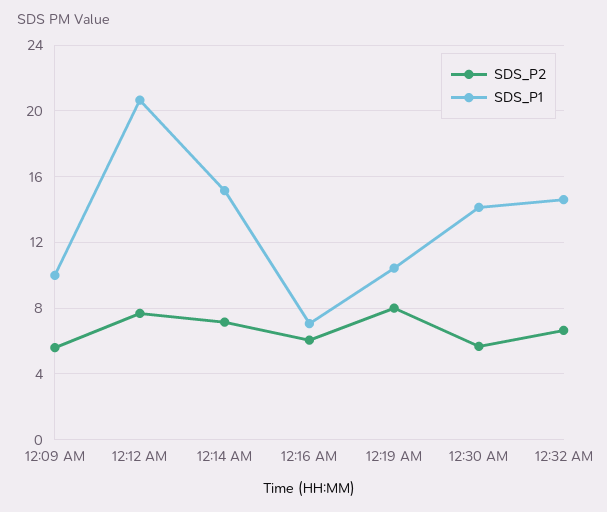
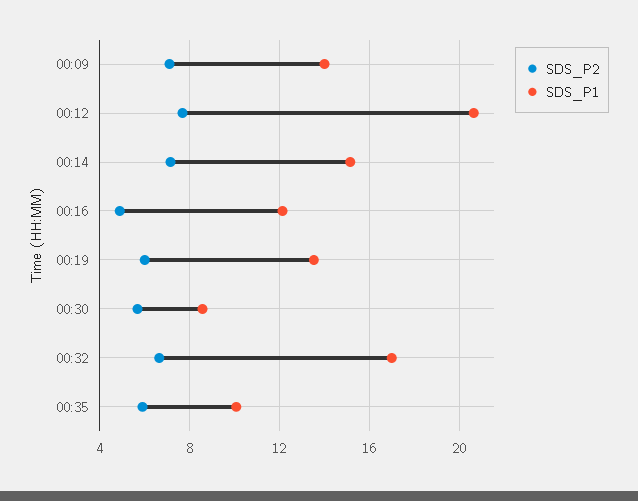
SDS_P2, 12:09 AM: 5.5 -> 7
SDS_P1, 12:09 AM: 10 -> 14
SDS_P2, 12:16 AM: 6 -> 5
SDS_P1, 12:16 AM: 7 -> 12
SDS_P2, 12:19 AM: 8 -> 6
SDS_P1, 12:19 AM: 10.5 -> 13.5
SDS_P1, 12:30 AM: 14 -> 8.5
SDS_P1, 12:32 AM: 14.5 -> 17
SDS_P2, 00:35: none -> 6
SDS_P1, 00:35: none -> 10

